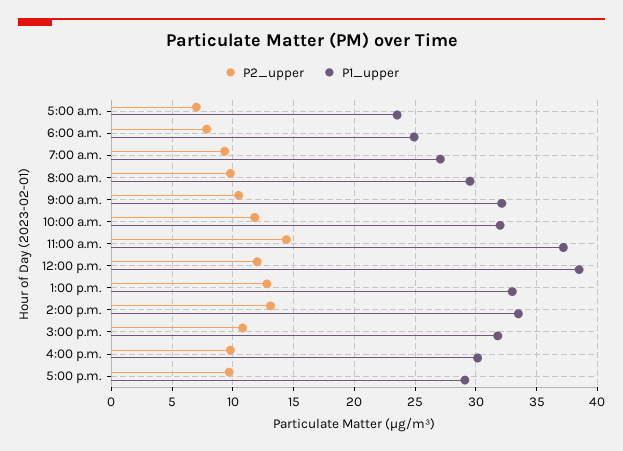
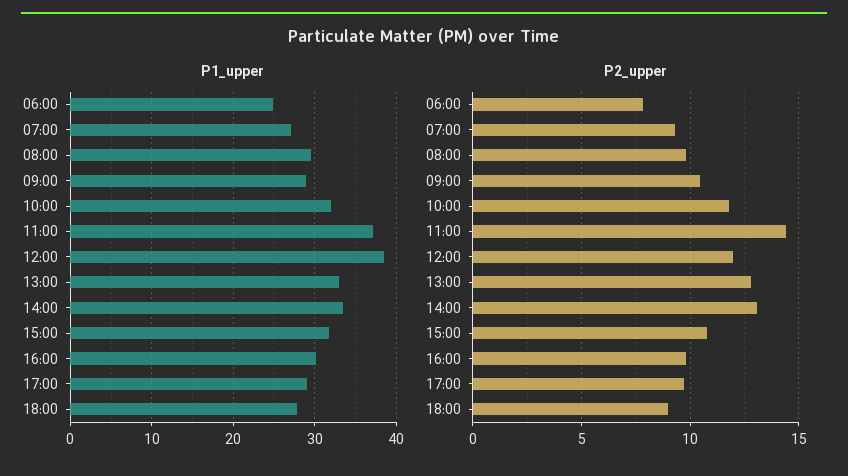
P2_upper, 5:00 a.m.: 7 -> none
P1_upper, 5:00 a.m.: 23.5 -> none
P1_upper, 9:00 a.m.: 32 -> 29
P1_upper, 18:00: none -> 28
P2_upper, 18:00: none -> 9

